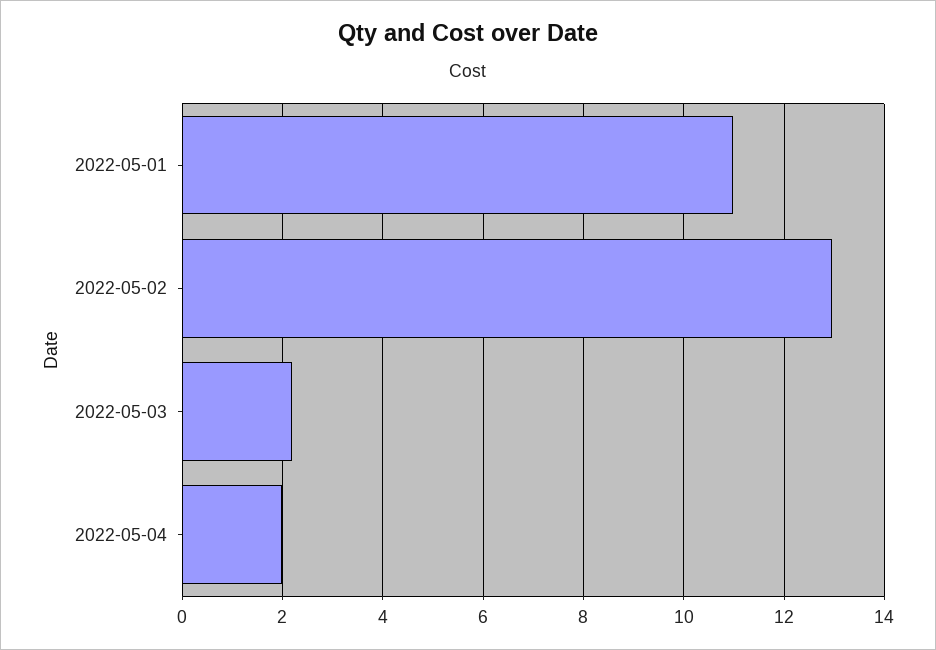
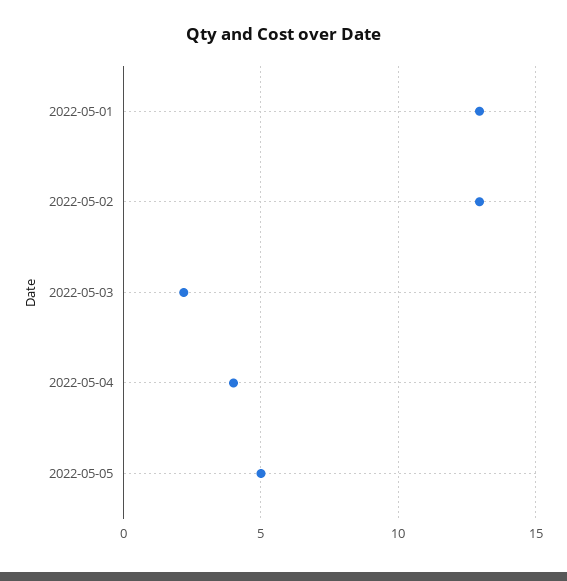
2022-05-01: 11 -> 13
2022-05-04: 2 -> 4
2022-05-05: none -> 5

